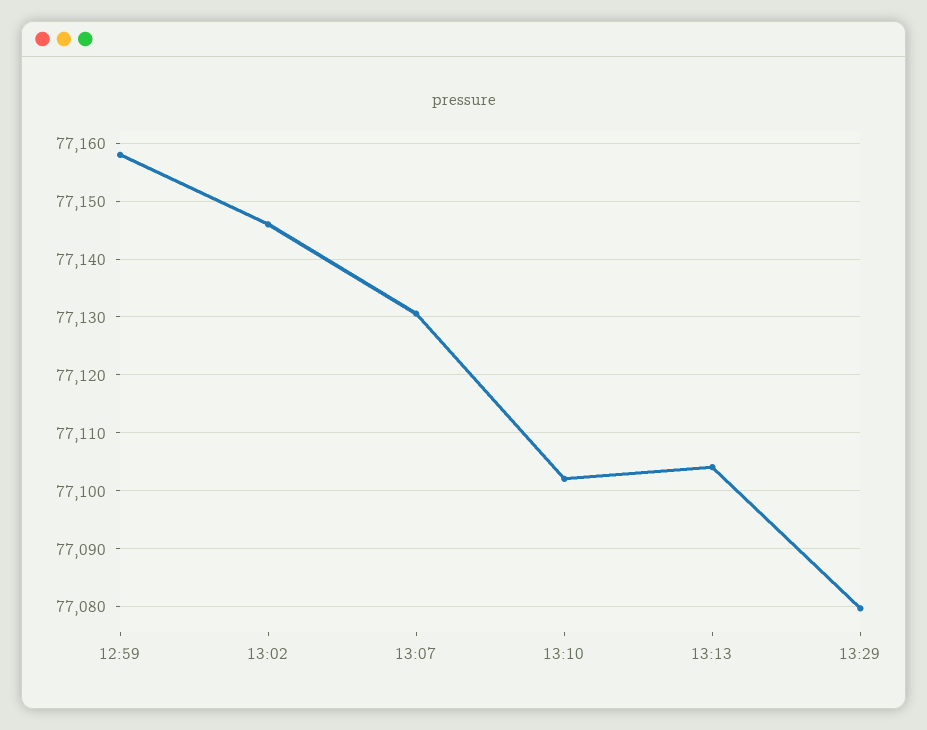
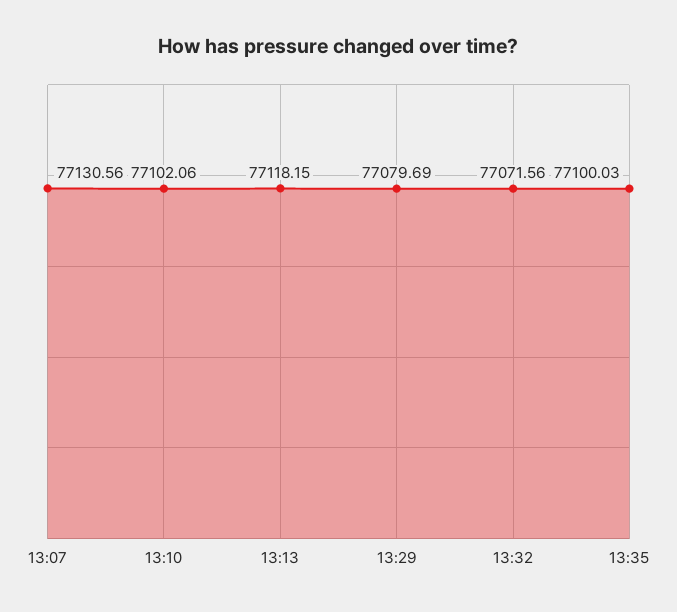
12:59: 77158 -> none
13:02: 77146 -> none
13:13: 77104 -> 77118.15
13:32: none -> 77071.56
13:35: none -> 77100.03

